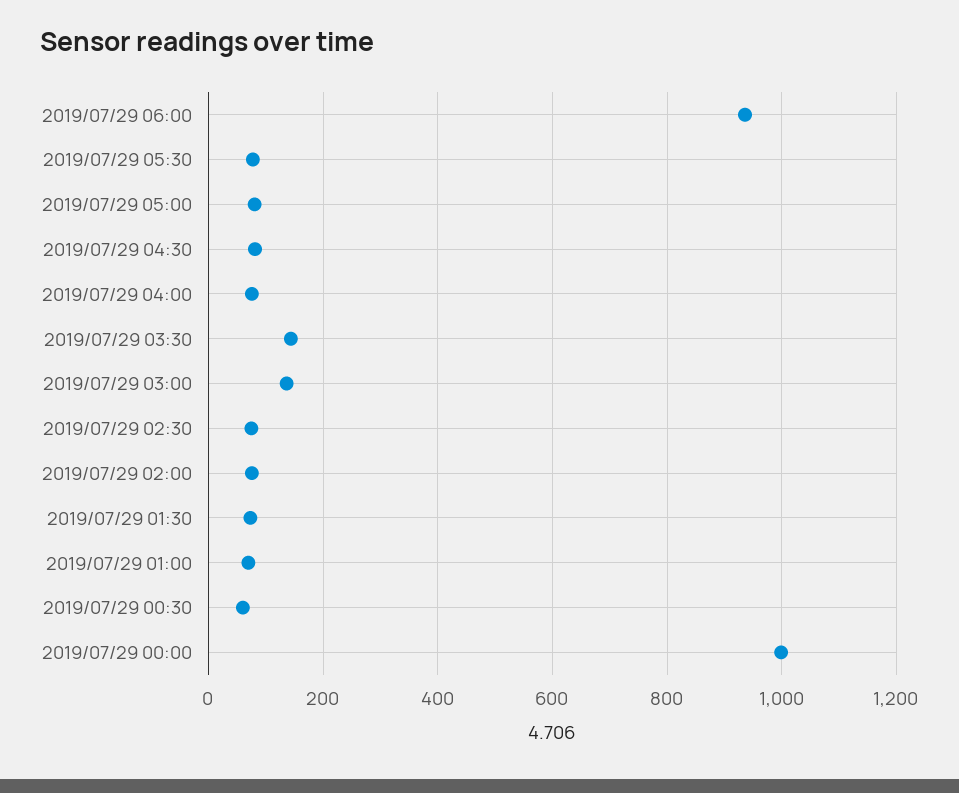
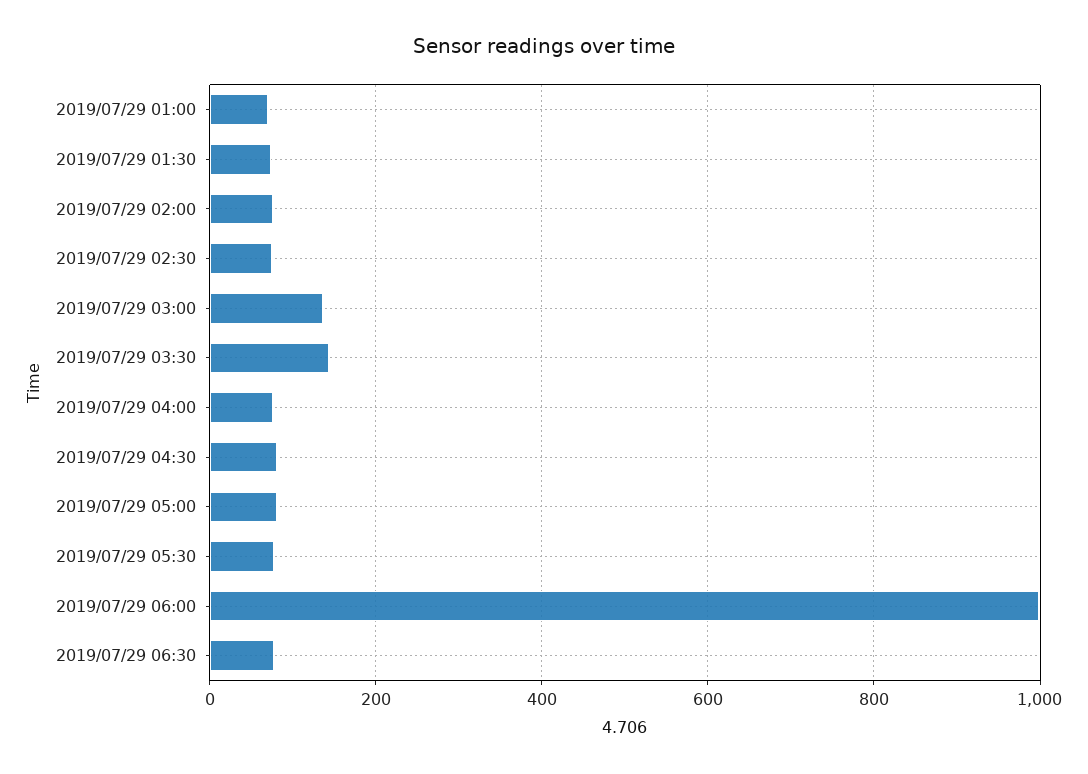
2019/07/29 06:00: 940 -> 1000
2019/07/29 00:30: 60 -> none
2019/07/29 00:00: 1000 -> none
2019/07/29 06:30: none -> 80

